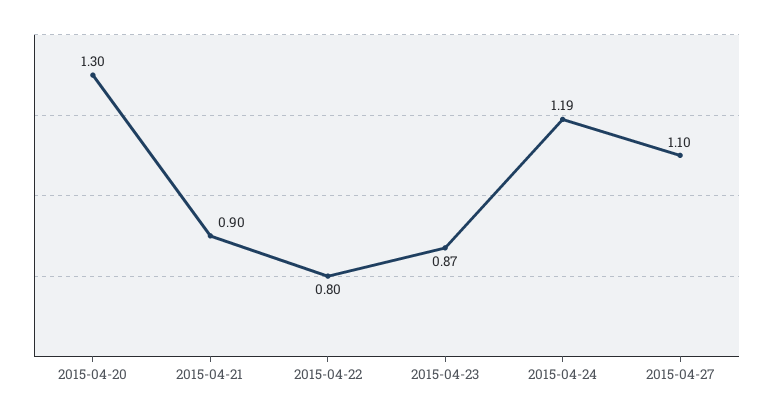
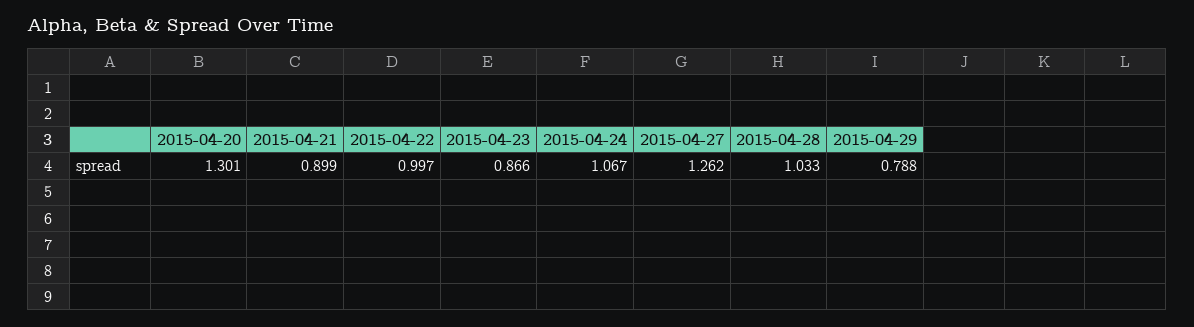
2015-04-22: 0.8 -> 0.997
2015-04-24: 1.19 -> 1.067
2015-04-27: 1.1 -> 1.262
2015-04-28: none -> 1.033
2015-04-29: none -> 0.788

